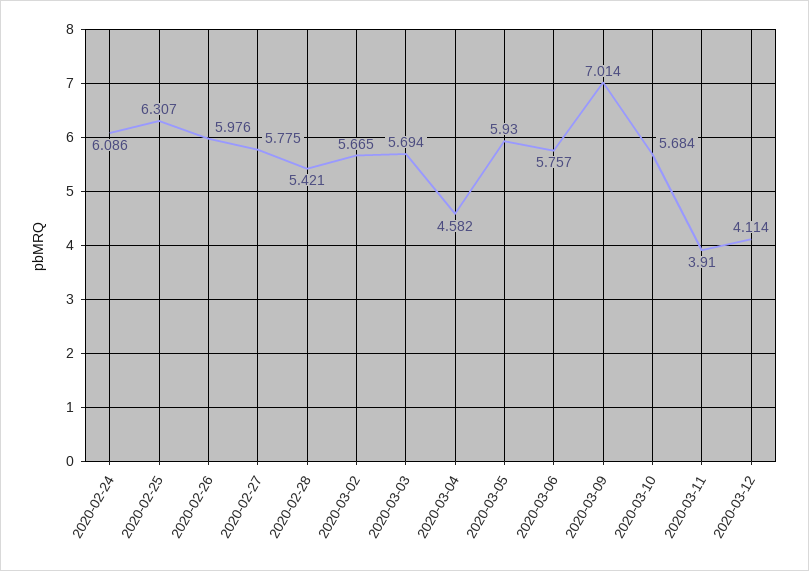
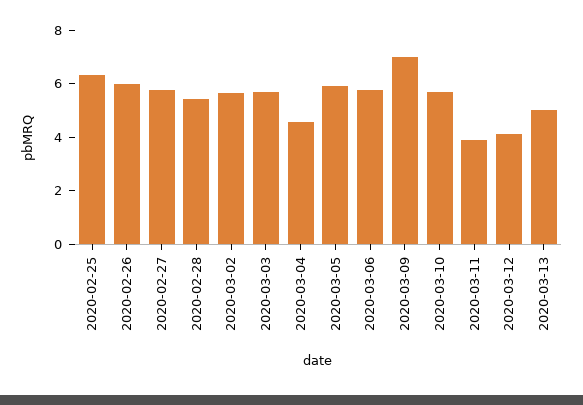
2020-02-24: 6.086 -> none
2020-03-13: none -> 5

